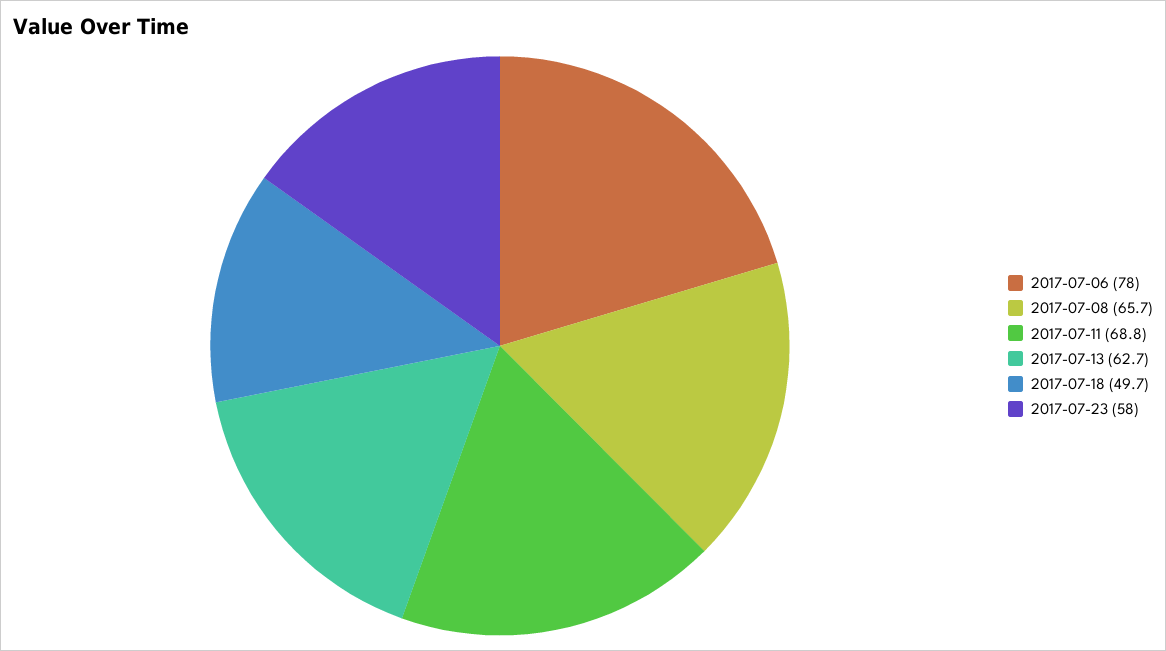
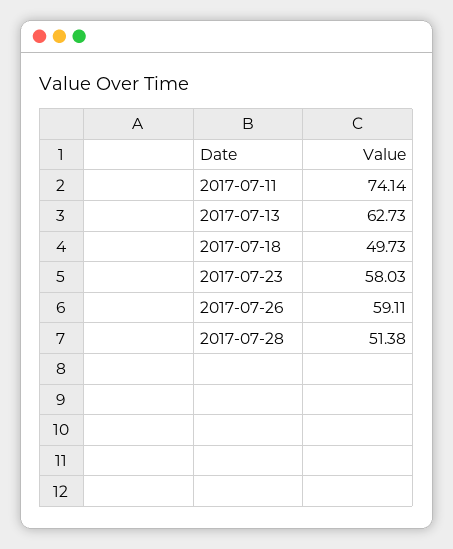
2017-07-06: 78 -> none
2017-07-08: 65.7 -> none
2017-07-11: 68.8 -> 74.14
2017-07-26: none -> 59.11
2017-07-28: none -> 51.38

